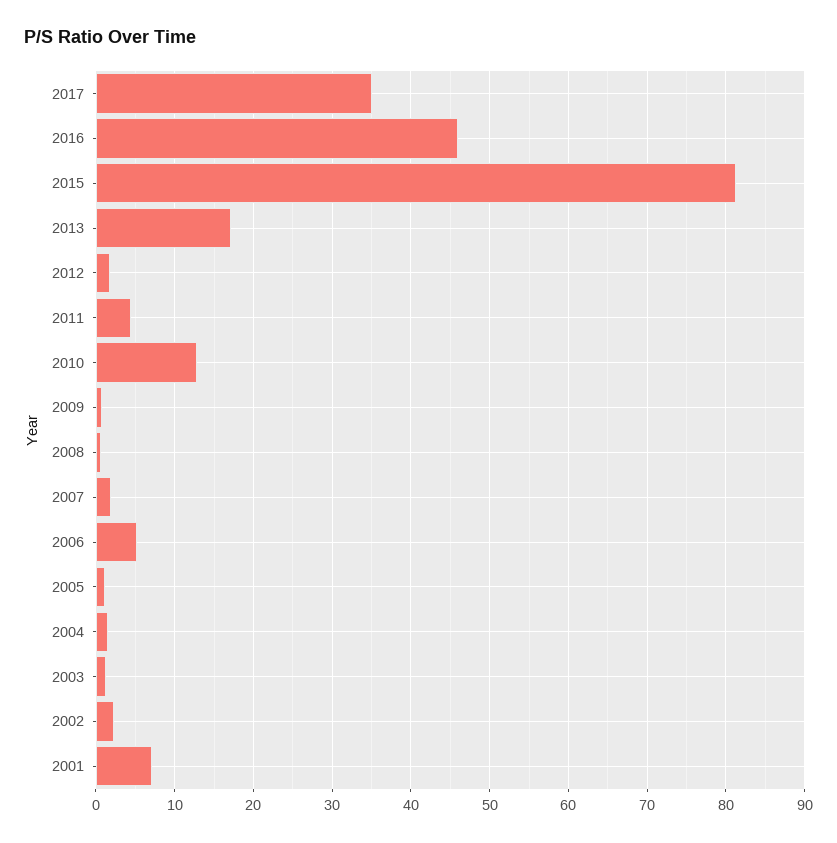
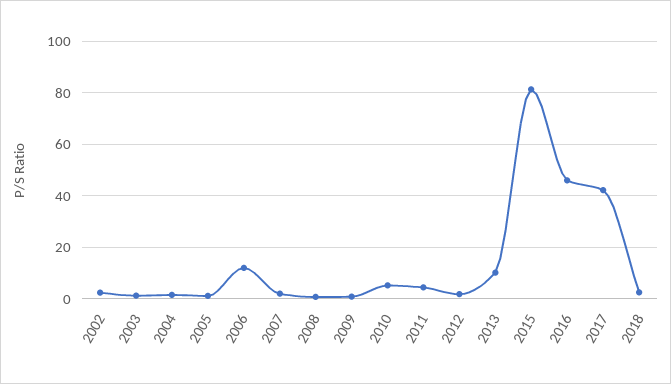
2017: 35 -> 42.5
2013: 17 -> 10
2010: 13 -> 5
2006: 5 -> 12.5
2001: 7 -> none
2018: none -> 2.5

